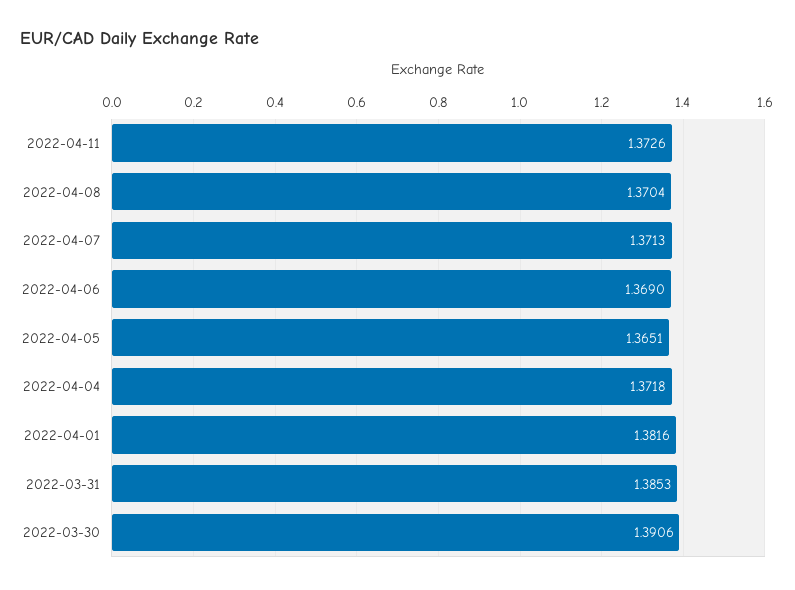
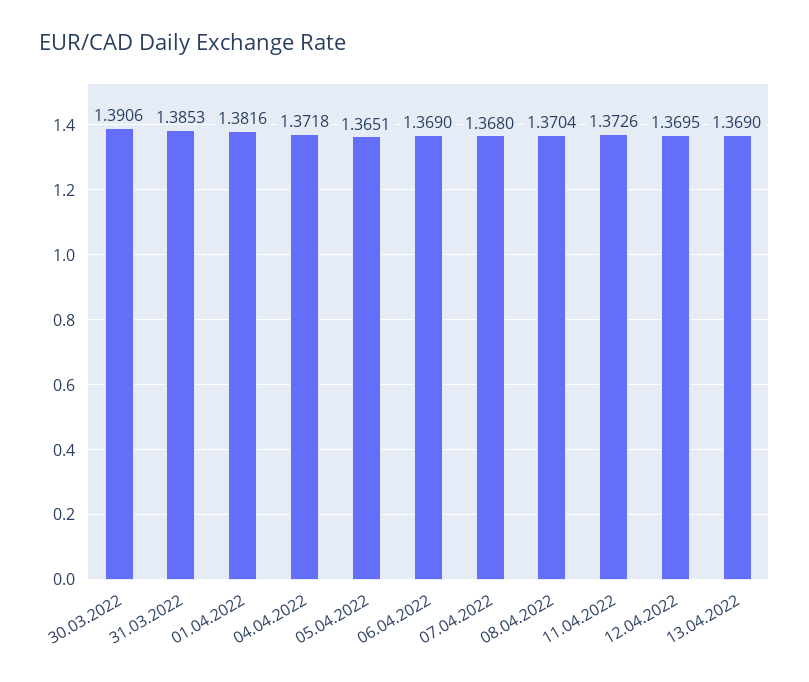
2022-04-07: 1.3713 -> 1.368
12.04.2022: none -> 1.3695
13.04.2022: none -> 1.369

